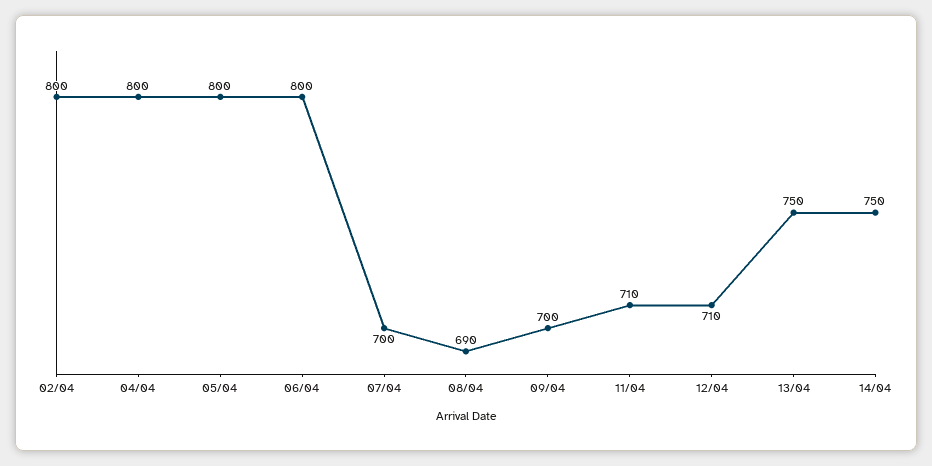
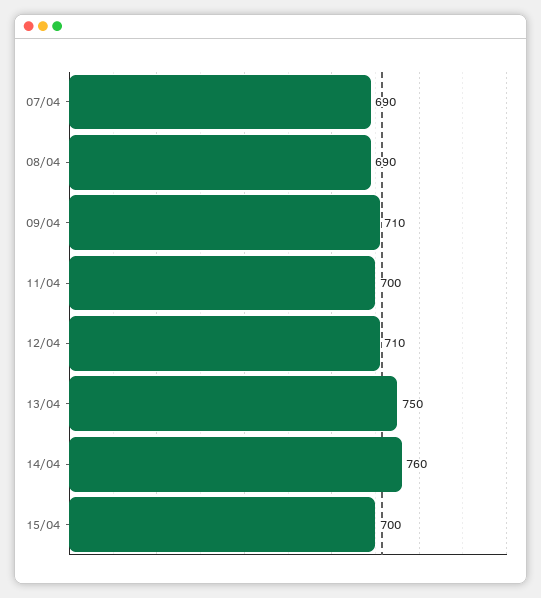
02/04: 800 -> none
04/04: 800 -> none
05/04: 800 -> none
06/04: 800 -> none
07/04: 700 -> 690
09/04: 700 -> 710
11/04: 710 -> 700
14/04: 750 -> 760
15/04: none -> 700

